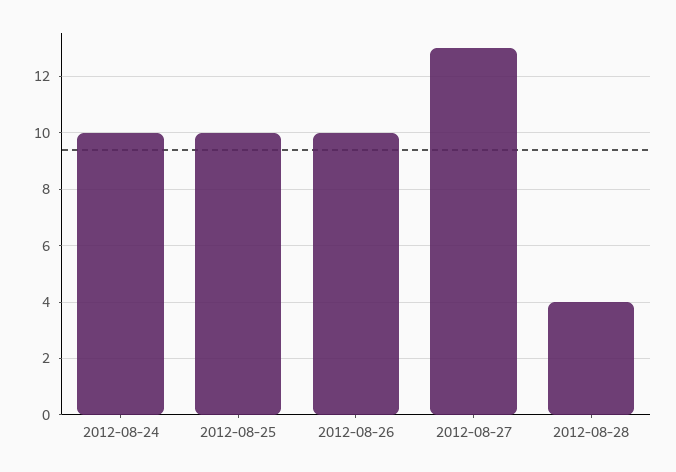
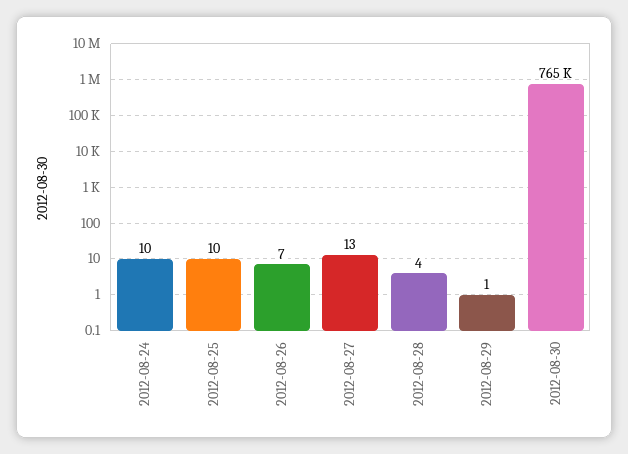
2012-08-26: 10 -> 7
2012-08-29: none -> 1
2012-08-30: none -> 765000

